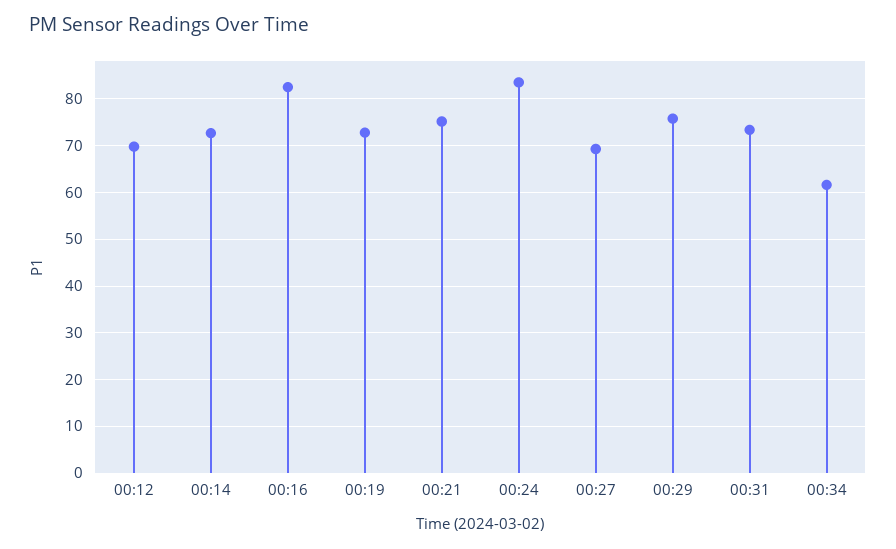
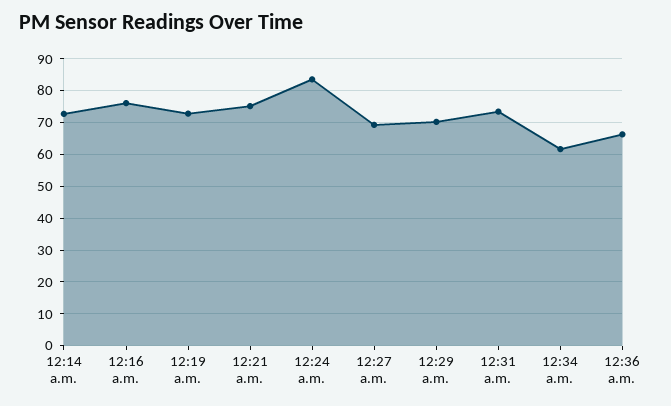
00:12: 70 -> none
00:16: 82 -> 76
00:29: 76 -> 70
12:36 a.m.: none -> 66

